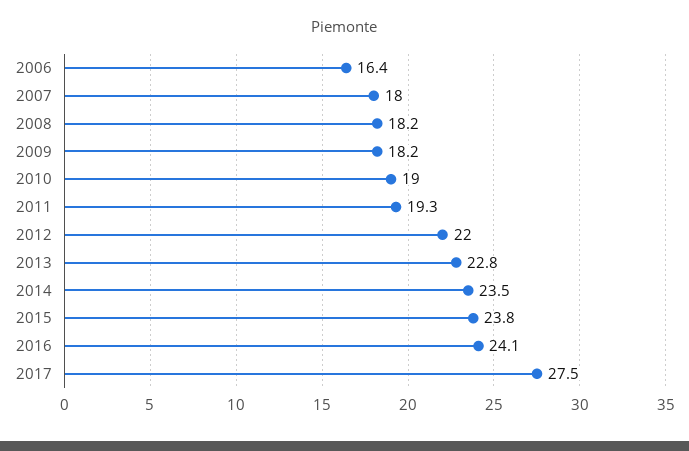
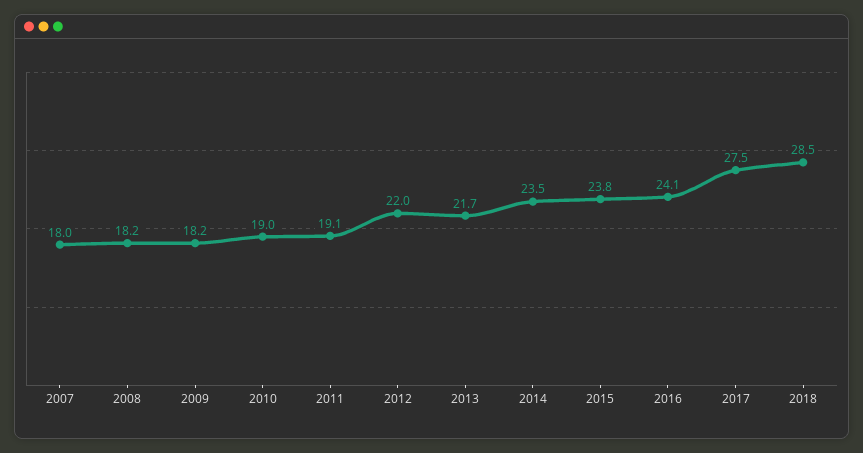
2006: 16.4 -> none
2011: 19.3 -> 19.1
2013: 22.8 -> 21.7
2018: none -> 28.5

